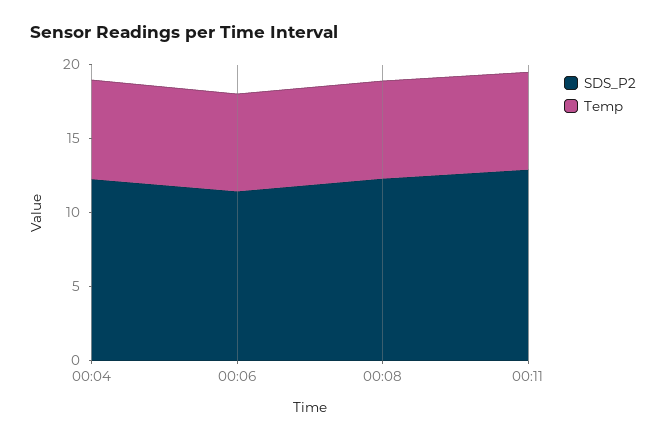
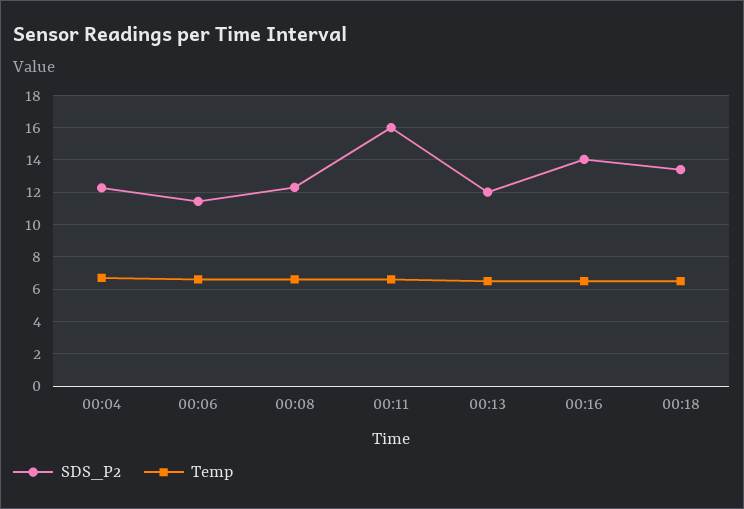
SDS_P2, 00:11: 13 -> 16
SDS_P2, 00:13: none -> 12
Temp, 00:13: none -> 6.5
SDS_P2, 00:16: none -> 14
Temp, 00:16: none -> 6.5
SDS_P2, 00:18: none -> 13.5
Temp, 00:18: none -> 6.5

